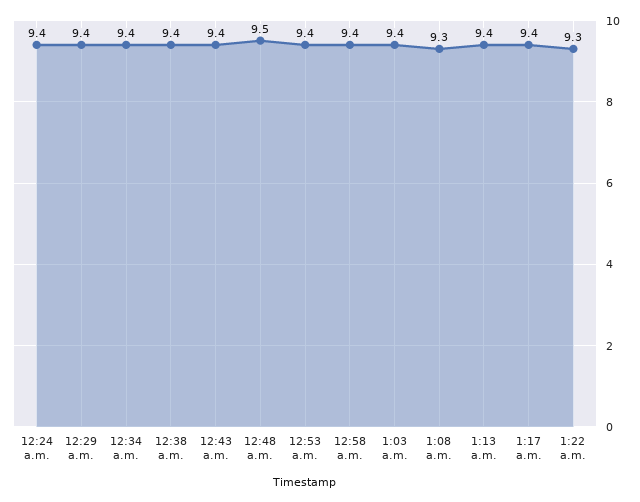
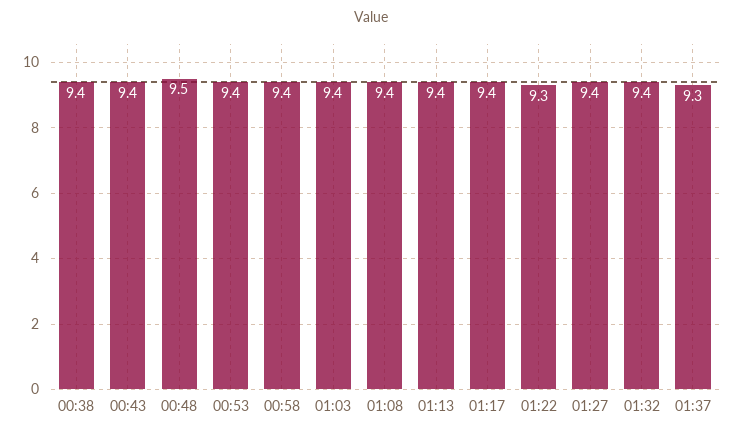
12:24 a.m.: 9.4 -> none
12:29 a.m.: 9.4 -> none
12:34 a.m.: 9.4 -> none
1:08 a.m.: 9.3 -> 9.4
01:27: none -> 9.4
01:32: none -> 9.4
01:37: none -> 9.3

